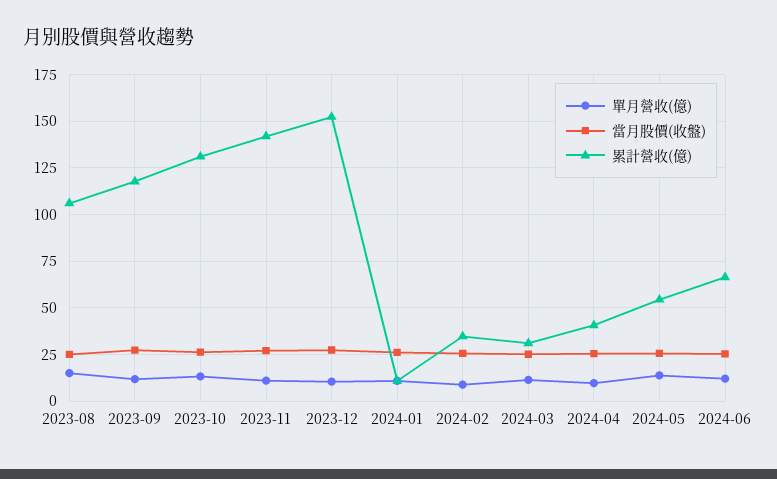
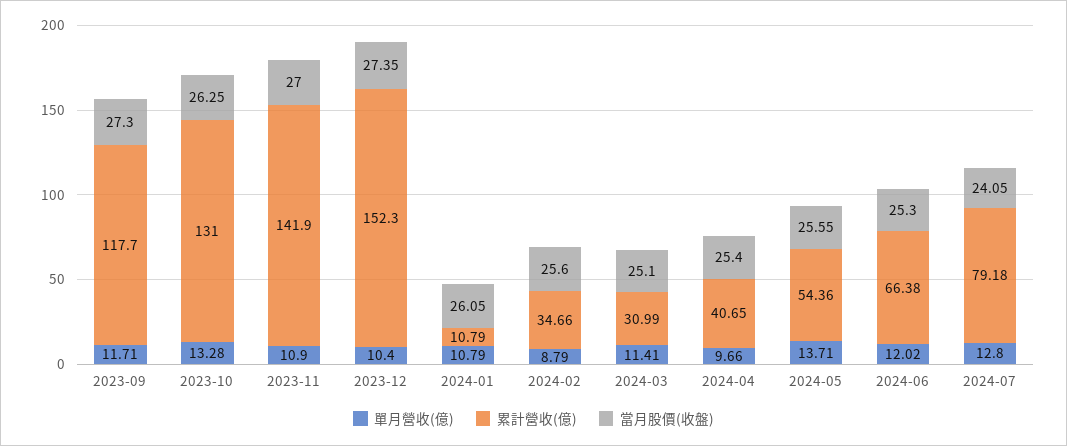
單月營收(億), 2023-08: 15 -> none
當月股價(收盤), 2023-08: 25 -> none
累計營收(億), 2023-08: 105 -> none
單月營收(億), 2024-07: none -> 12.8
累計營收(億), 2024-07: none -> 79.18
當月股價(收盤), 2024-07: none -> 24.05

